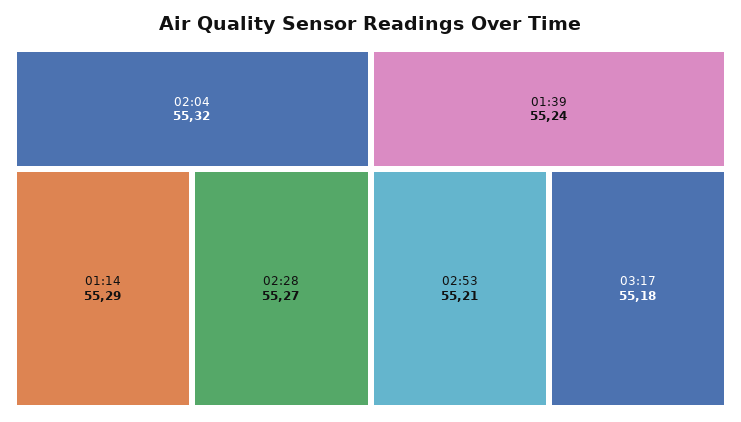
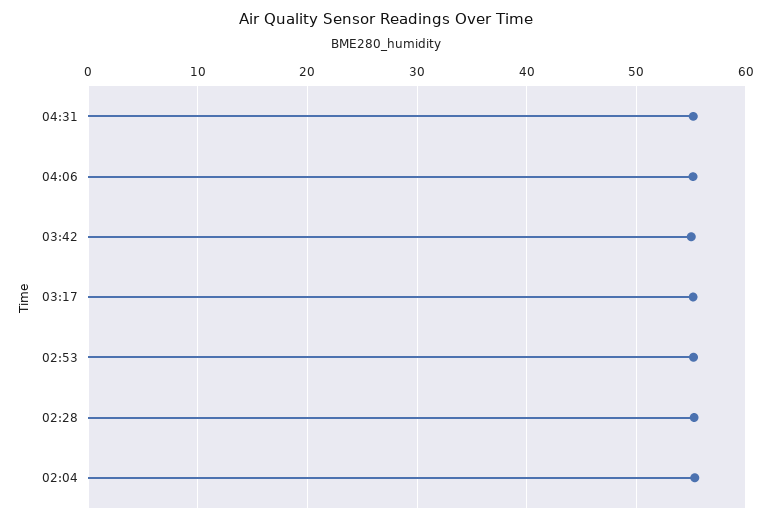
01:14: 55.29 -> none
01:39: 55.24 -> none
04:31: none -> 55
04:06: none -> 55
03:42: none -> 55

